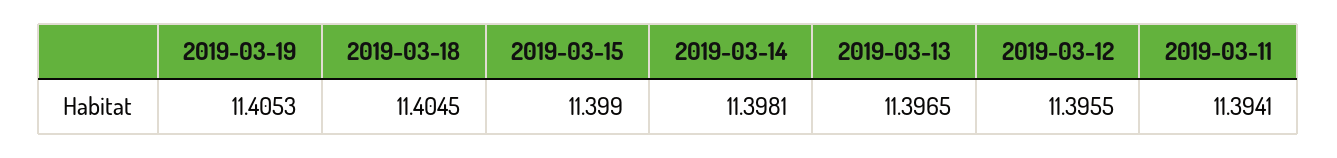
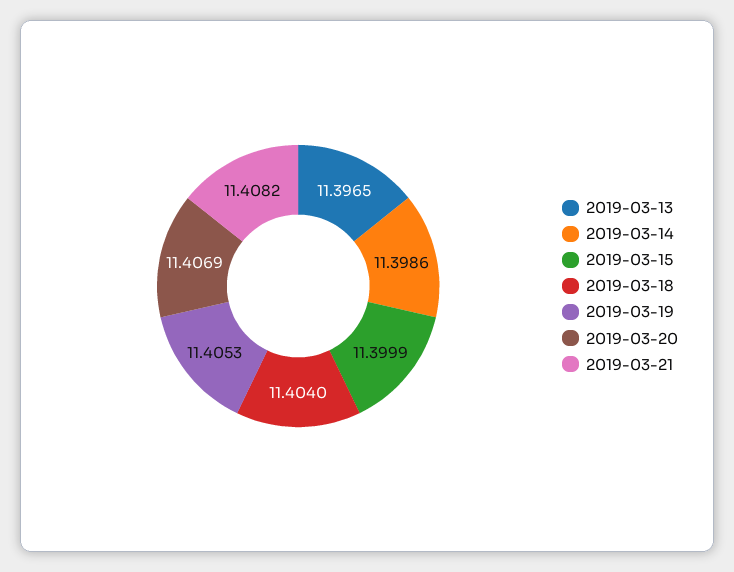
2019-03-18: 11.4045 -> 11.404
2019-03-15: 11.399 -> 11.3999
2019-03-14: 11.3981 -> 11.3986
2019-03-12: 11.3955 -> none
2019-03-11: 11.3941 -> none
2019-03-20: none -> 11.4069
2019-03-21: none -> 11.4082

